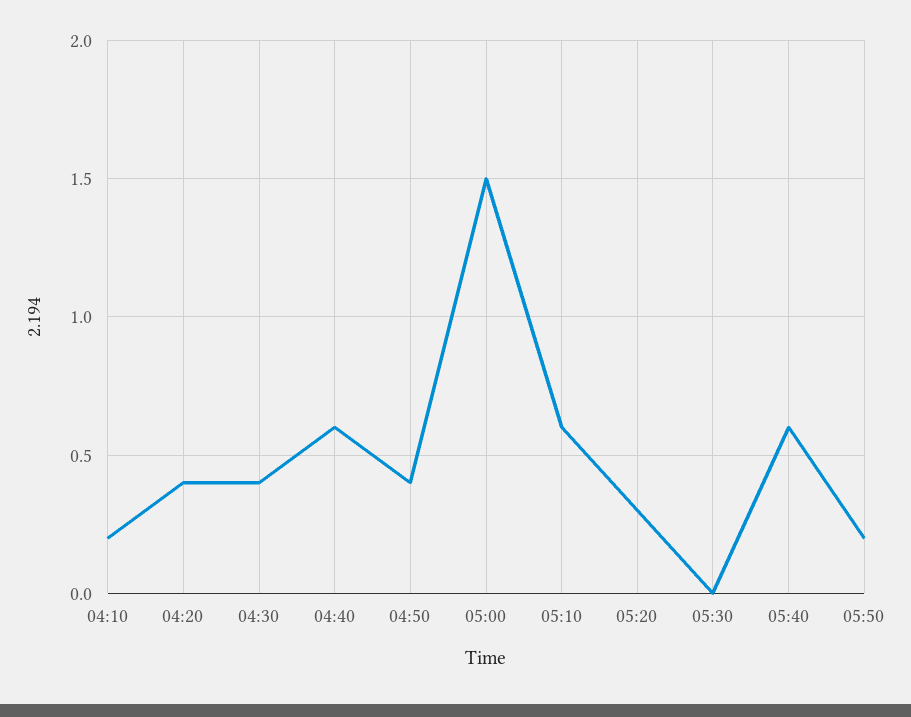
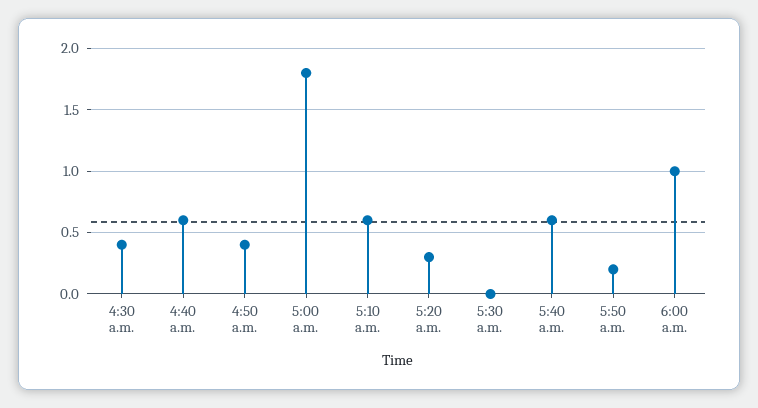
04:10: 0.2 -> none
04:20: 0.4 -> none
05:00: 1.5 -> 1.8
6:00 a.m.: none -> 1

